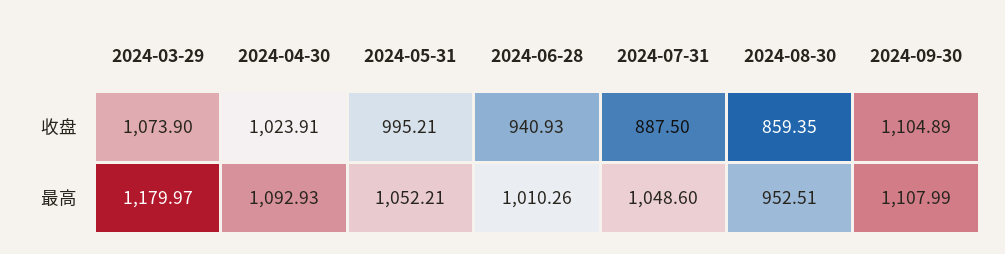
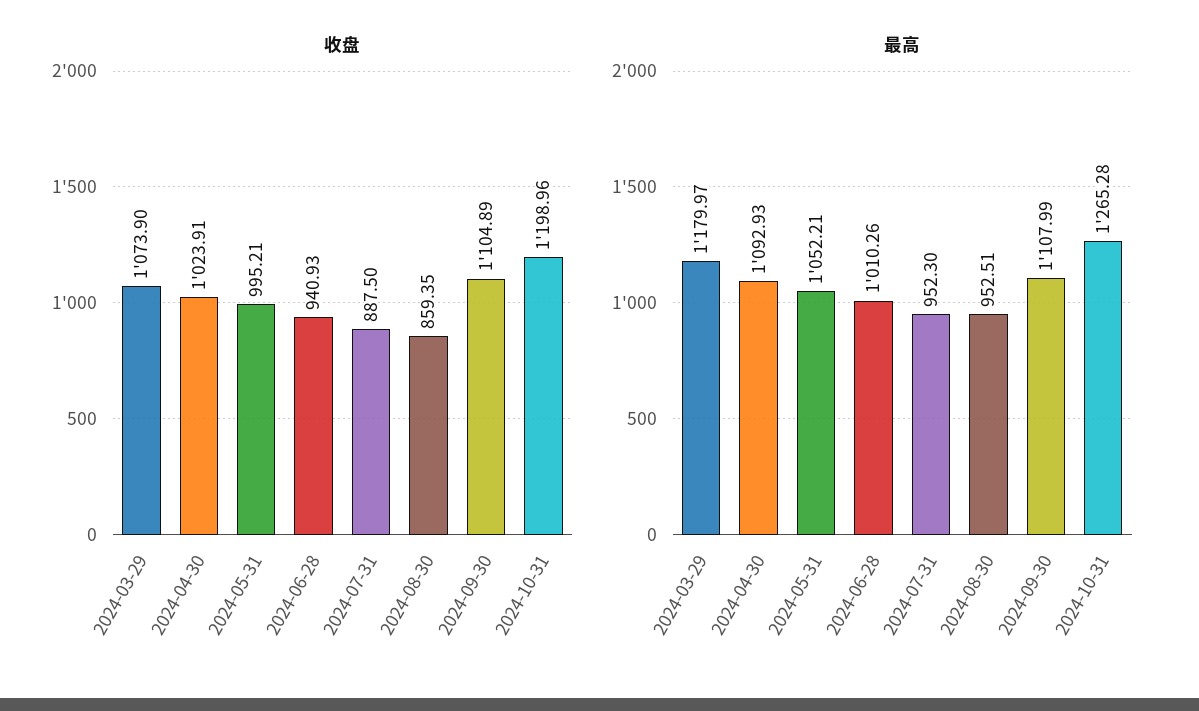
最高, 2024-07-31: 1048.6 -> 952.3
收盘, 2024-10-31: none -> 1198.96
最高, 2024-10-31: none -> 1265.28

